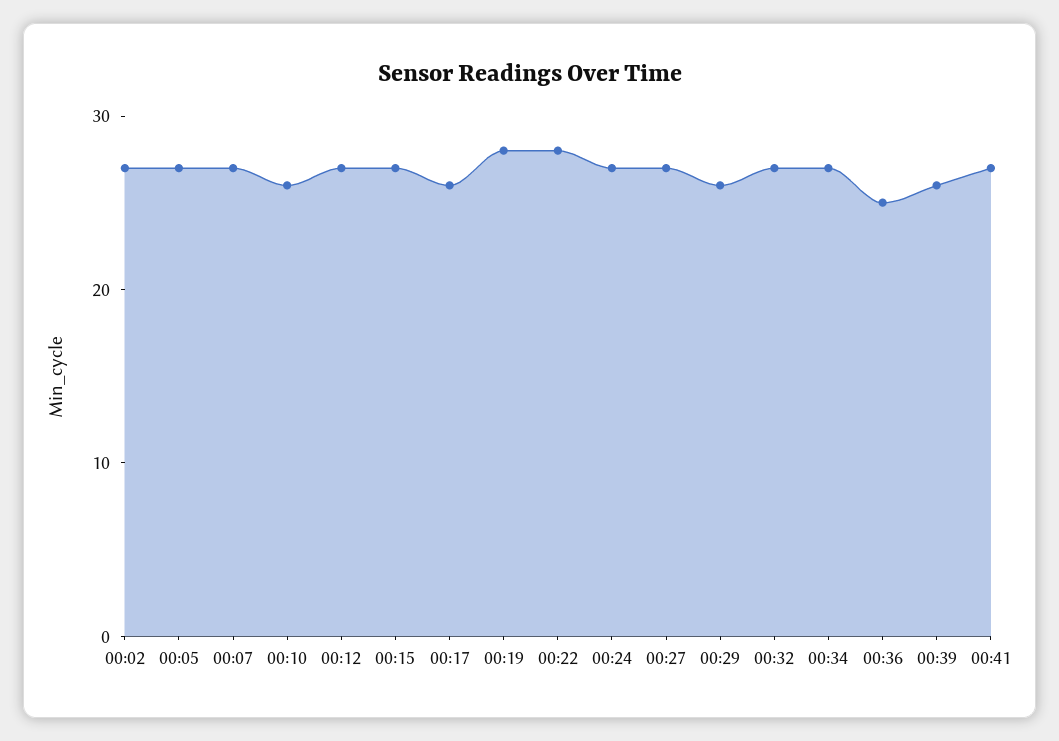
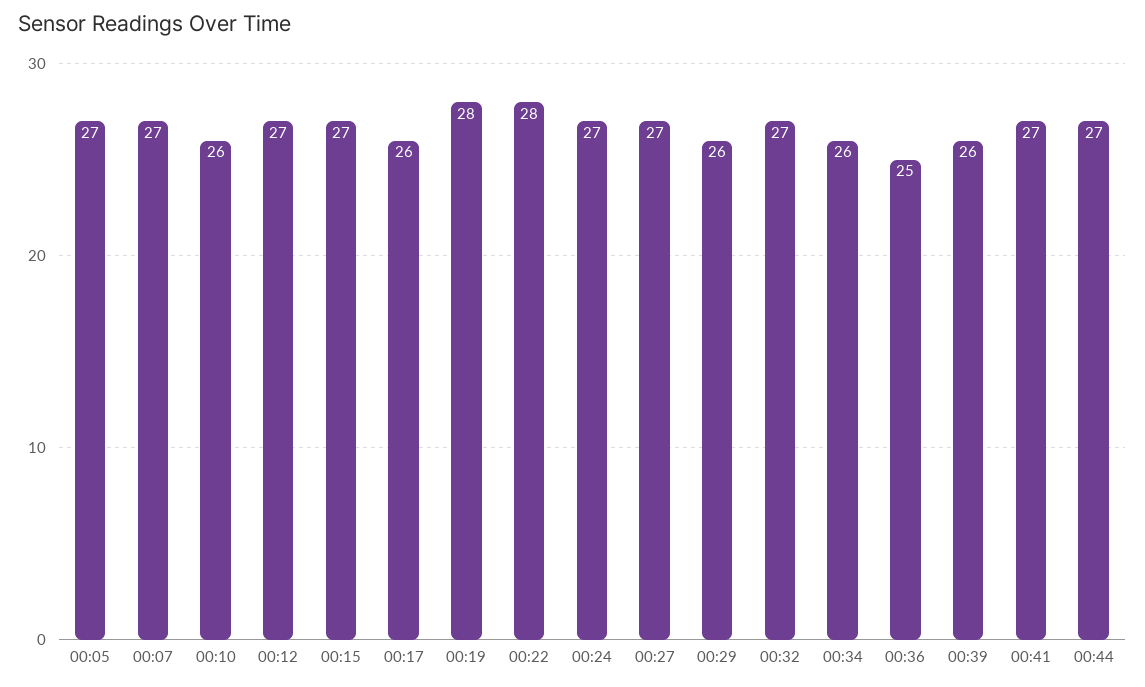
00:02: 27 -> none
00:34: 27 -> 26
00:44: none -> 27

